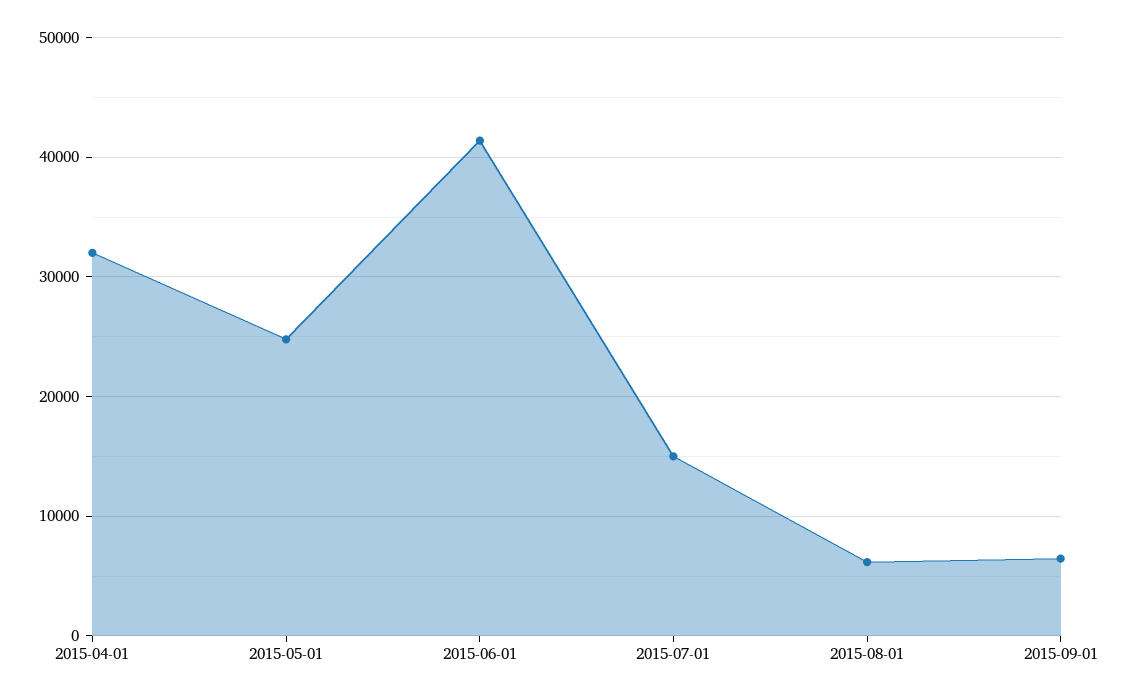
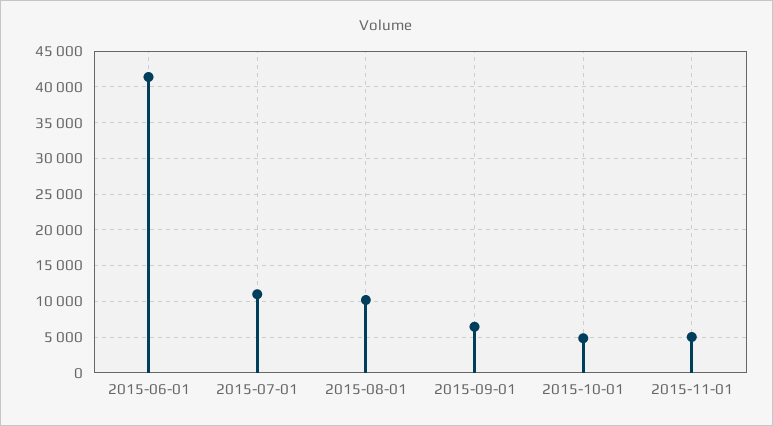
2015-04-01: 32000 -> none
2015-05-01: 25000 -> none
2015-07-01: 15000 -> 11000
2015-08-01: 6000 -> 10000
2015-10-01: none -> 5000
2015-11-01: none -> 5000

